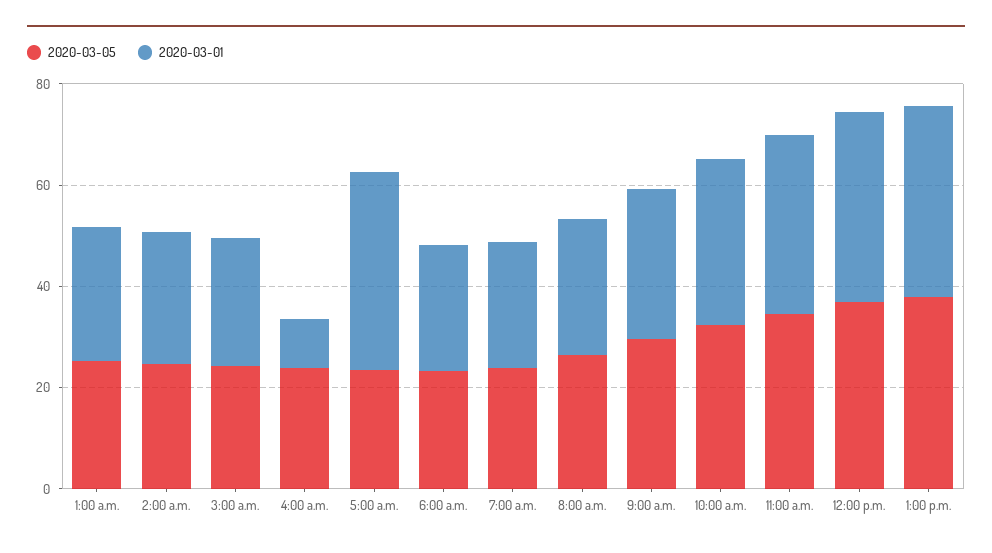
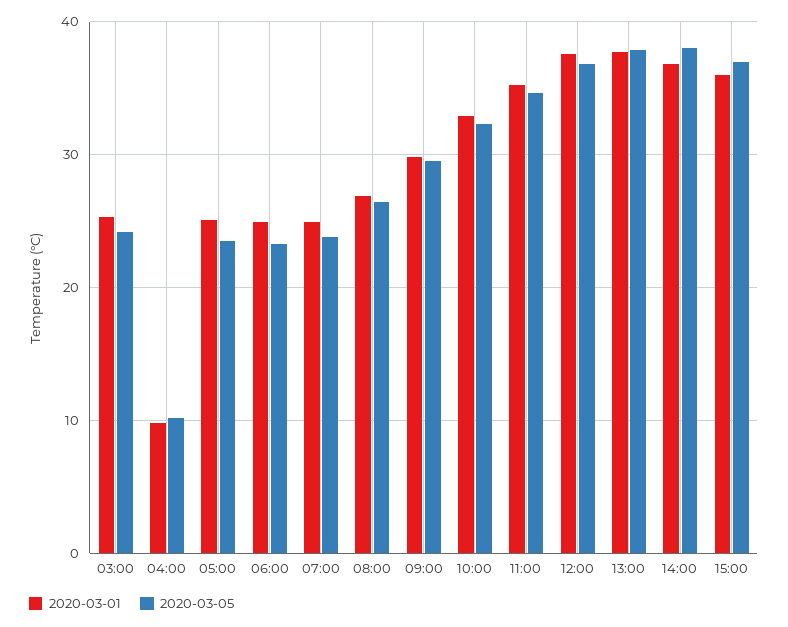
2020-03-05, 1:00 a.m.: 25 -> none
2020-03-01, 1:00 a.m.: 25 -> none
2020-03-05, 2:00 a.m.: 25 -> none
2020-03-01, 2:00 a.m.: 25 -> none
2020-03-05, 4:00 a.m.: 25 -> 10
2020-03-01, 5:00 a.m.: 40 -> 25
2020-03-01, 14:00: none -> 37
2020-03-05, 14:00: none -> 38
2020-03-01, 15:00: none -> 36
2020-03-05, 15:00: none -> 37

